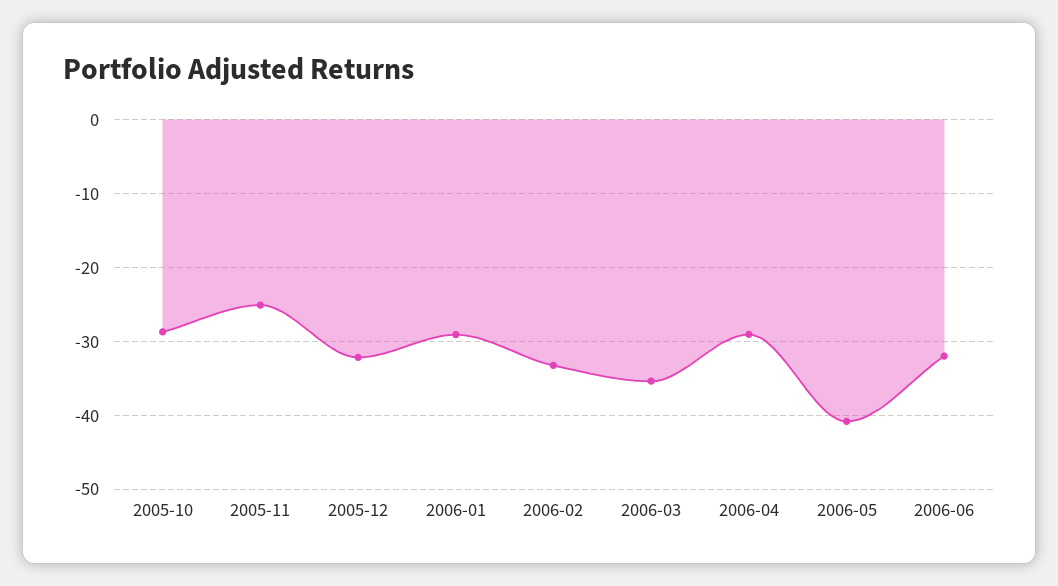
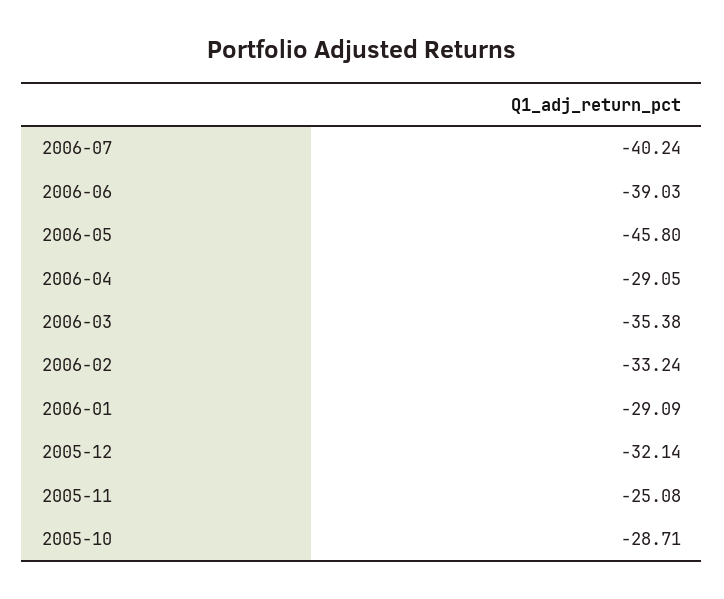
2006-05: -41 -> -45.8
2006-06: -32 -> -39.03
2006-07: none -> -40.24

